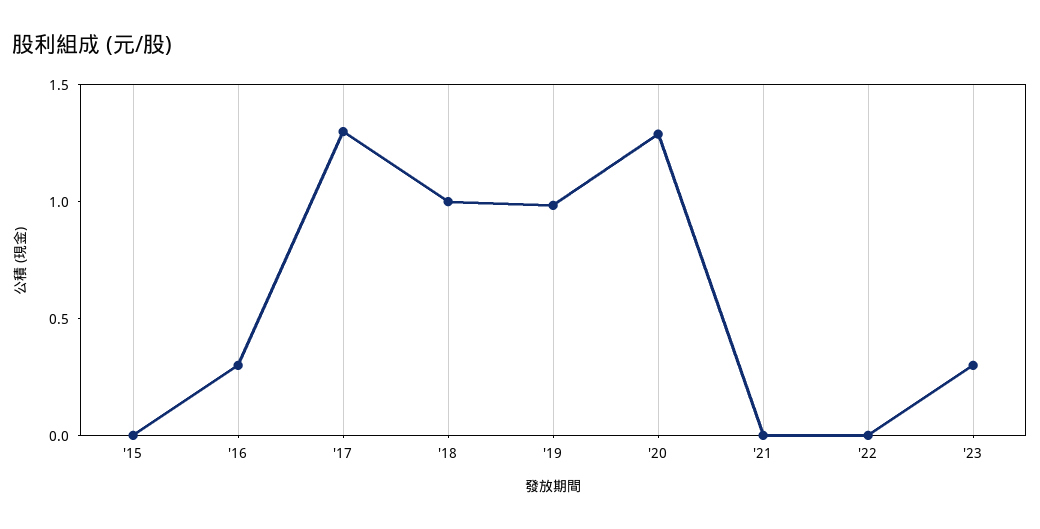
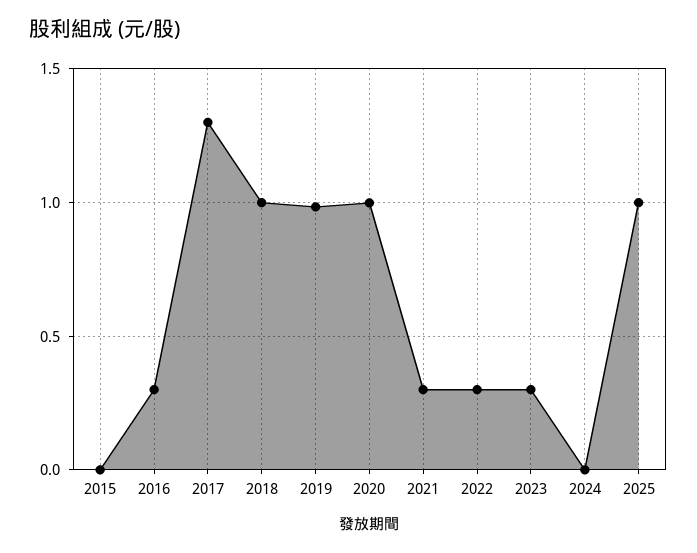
'20: 1.3 -> 1
'21: 0 -> 0.3
'22: 0 -> 0.3
2024: none -> 0
2025: none -> 1

